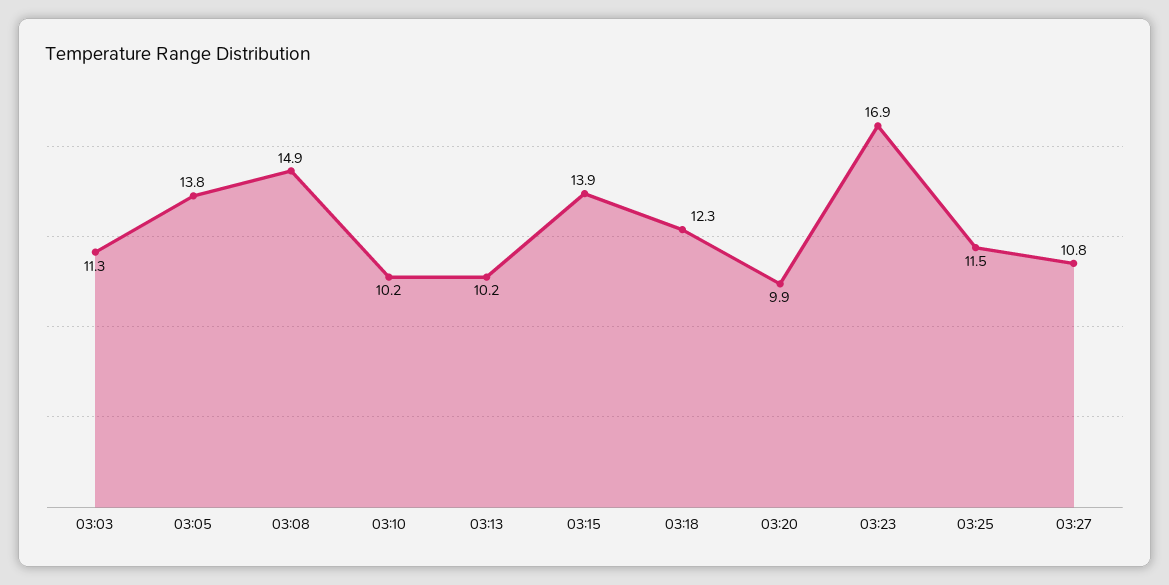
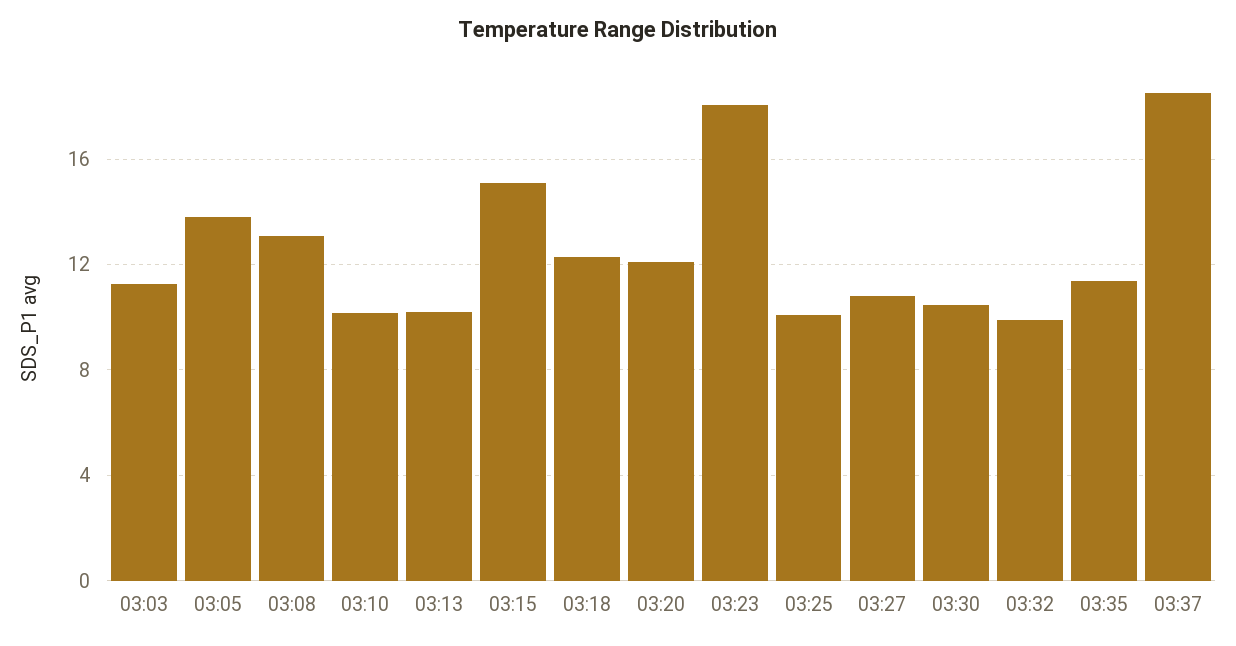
03:08: 14.9 -> 13
03:15: 13.9 -> 15
03:20: 9.9 -> 12
03:23: 16.9 -> 18
03:25: 11.5 -> 10
03:30: none -> 10.5
03:32: none -> 10
03:35: none -> 11.5
03:37: none -> 18.5

